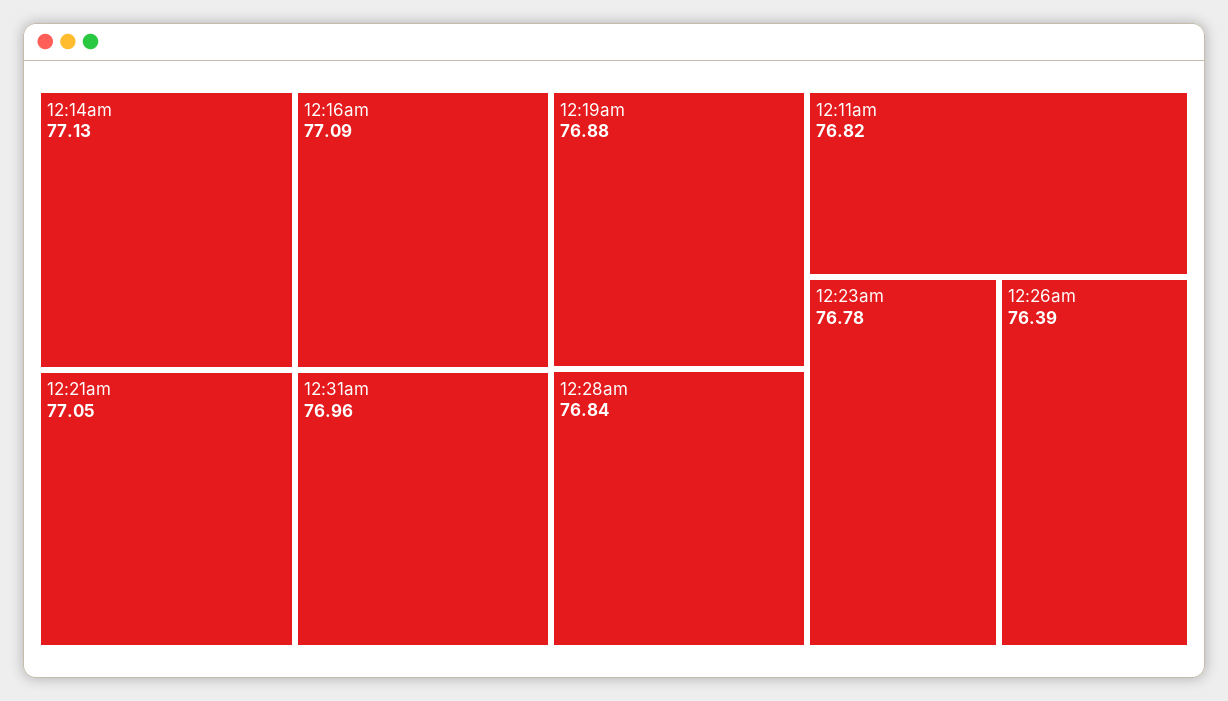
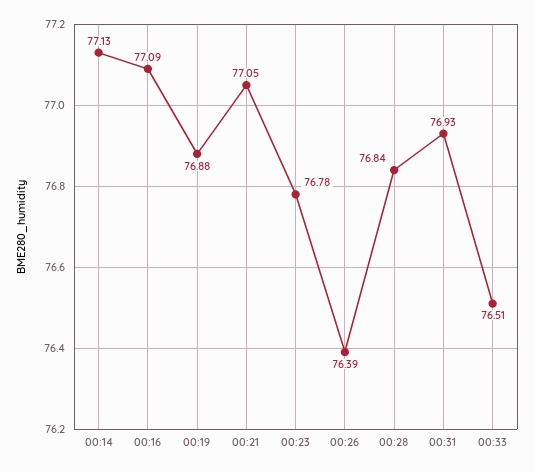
12:31am: 76.96 -> 76.93
12:11am: 76.82 -> none
00:33: none -> 76.51

